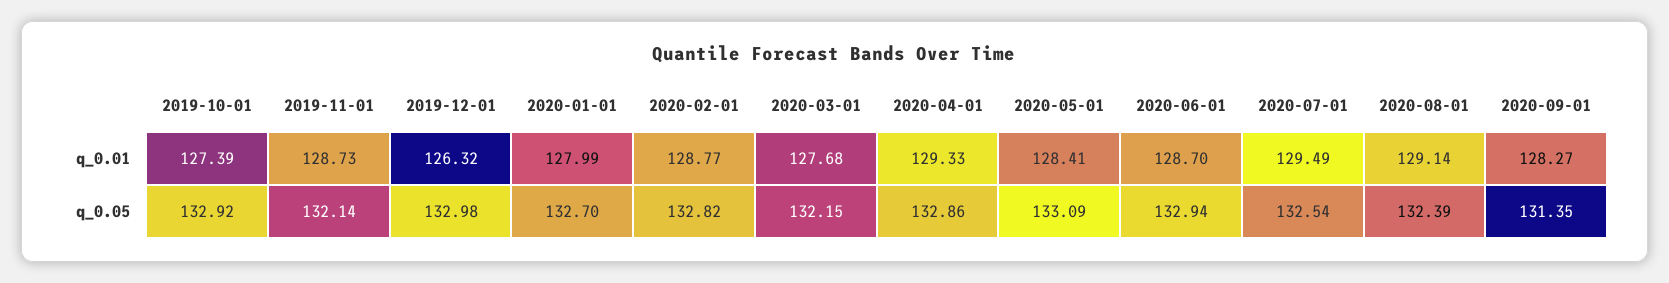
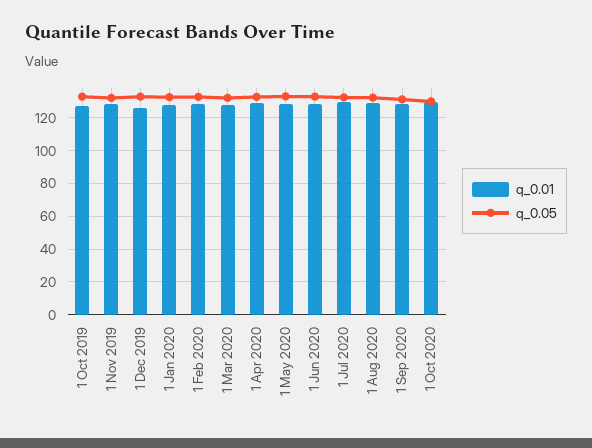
q_0.01, 1 Oct 2020: none -> 130
q_0.05, 1 Oct 2020: none -> 130

